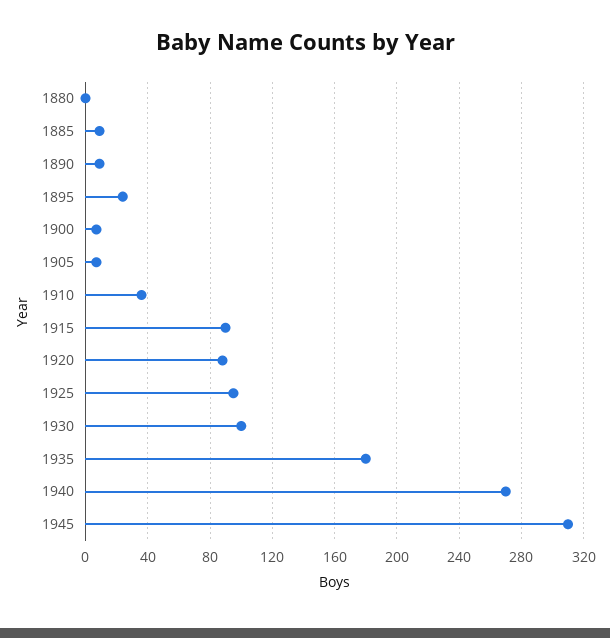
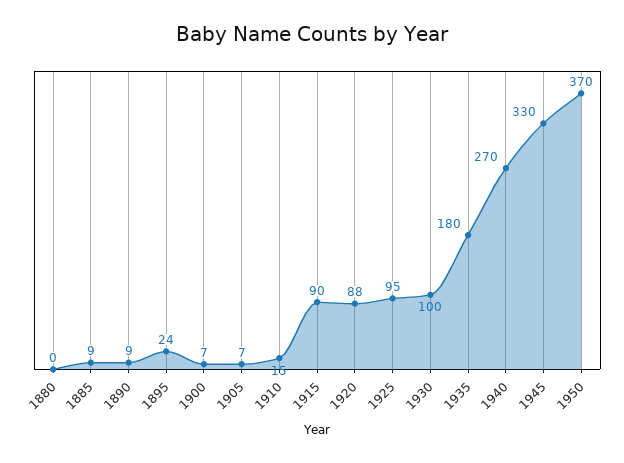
1910: 35 -> 15
1945: 310 -> 330
1950: none -> 370

